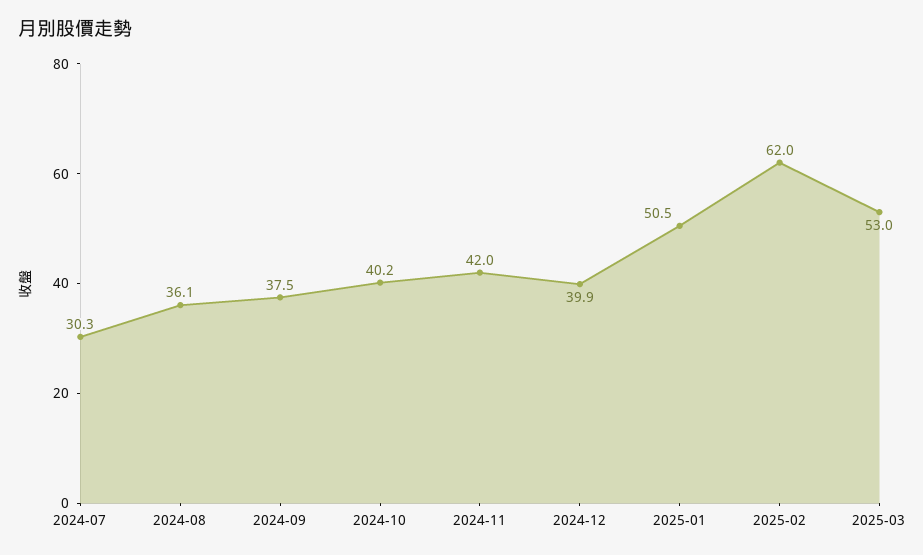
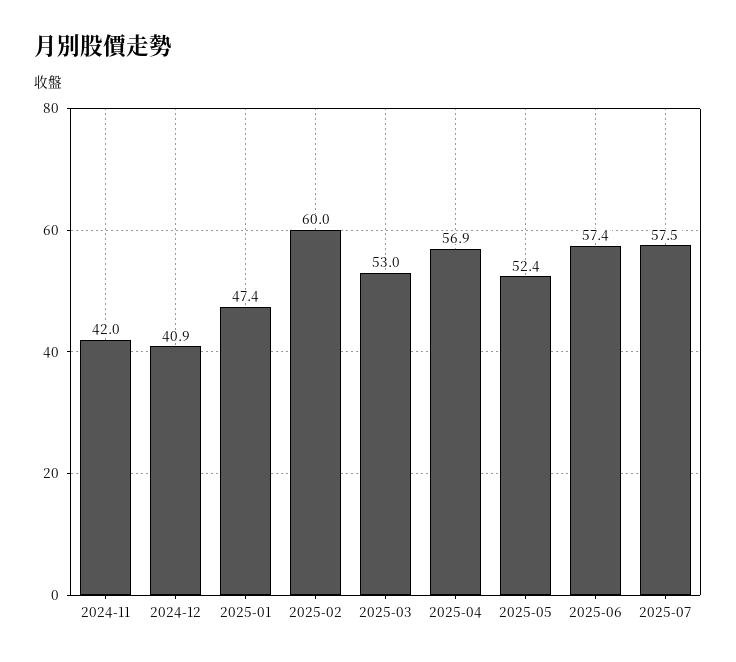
2024-07: 30.3 -> none
2024-08: 36.1 -> none
2024-09: 37.5 -> none
2024-10: 40.2 -> none
2024-12: 39.9 -> 40.9
2025-01: 50.5 -> 47.4
2025-02: 62 -> 60
2025-04: none -> 56.9
2025-05: none -> 52.4
2025-06: none -> 57.4
2025-07: none -> 57.5

